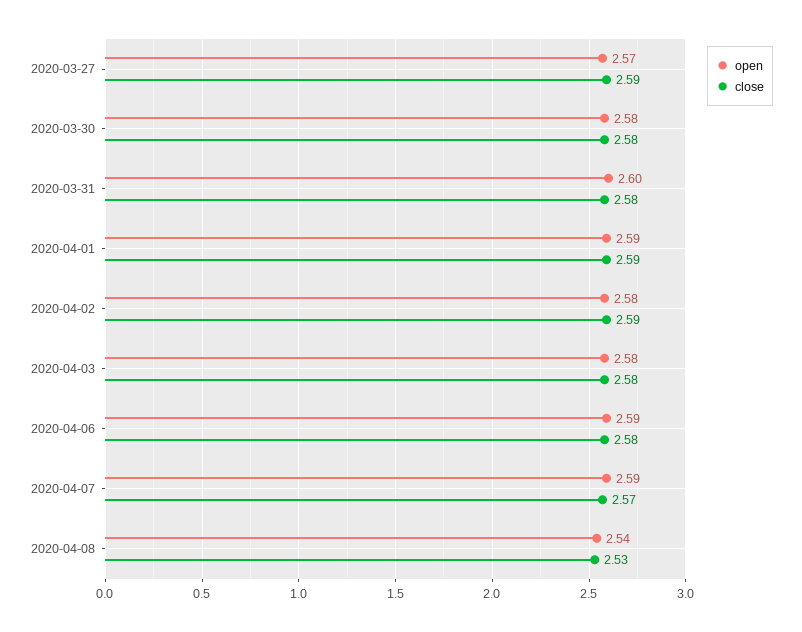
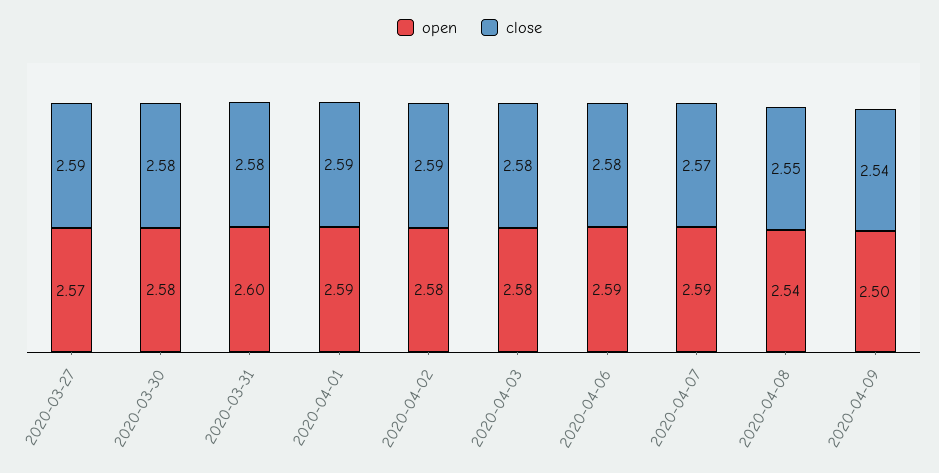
close, 2020-04-08: 2.53 -> 2.55
open, 2020-04-09: none -> 2.5
close, 2020-04-09: none -> 2.54

